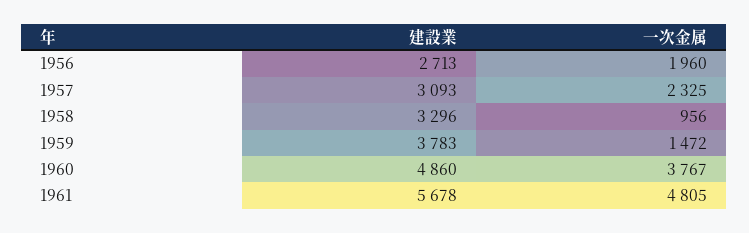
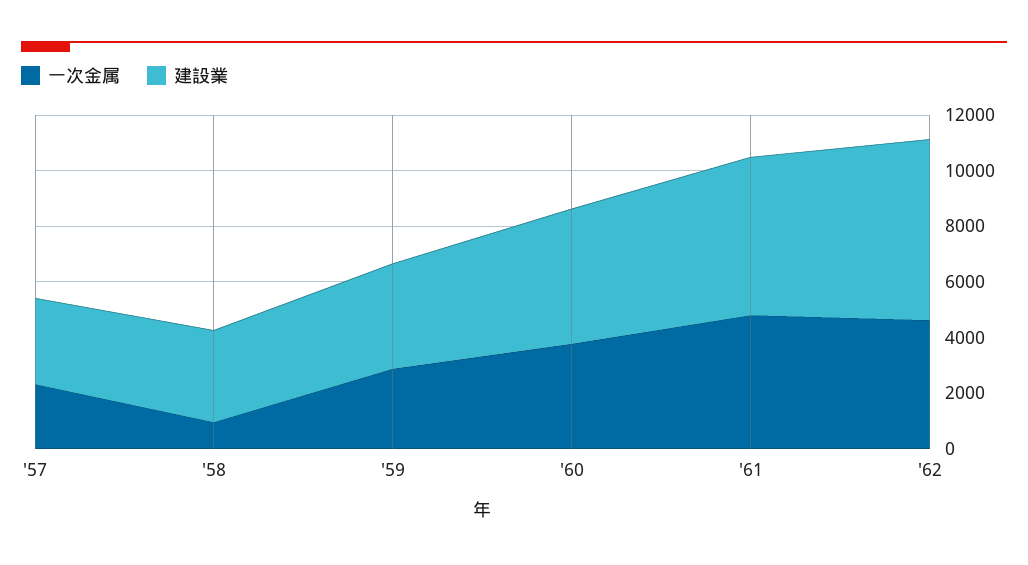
建設業, 1956: 2713 -> none
一次金属, 1956: 1960 -> none
一次金属, 1959: 1472 -> 3000
一次金属, '62: none -> 4500
建設業, '62: none -> 6500

